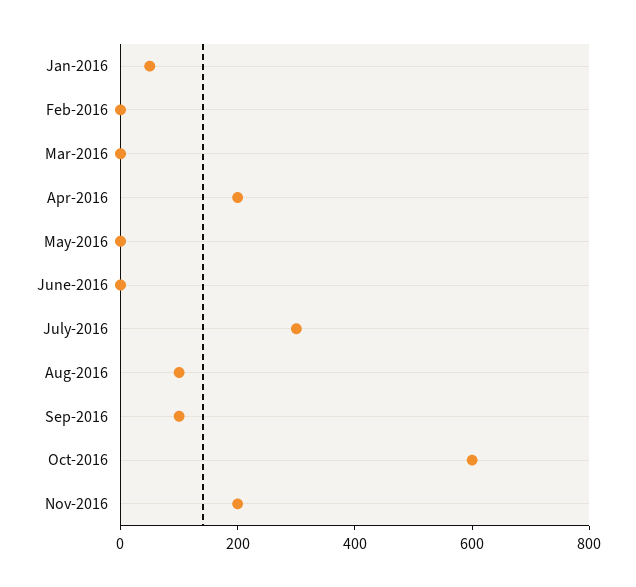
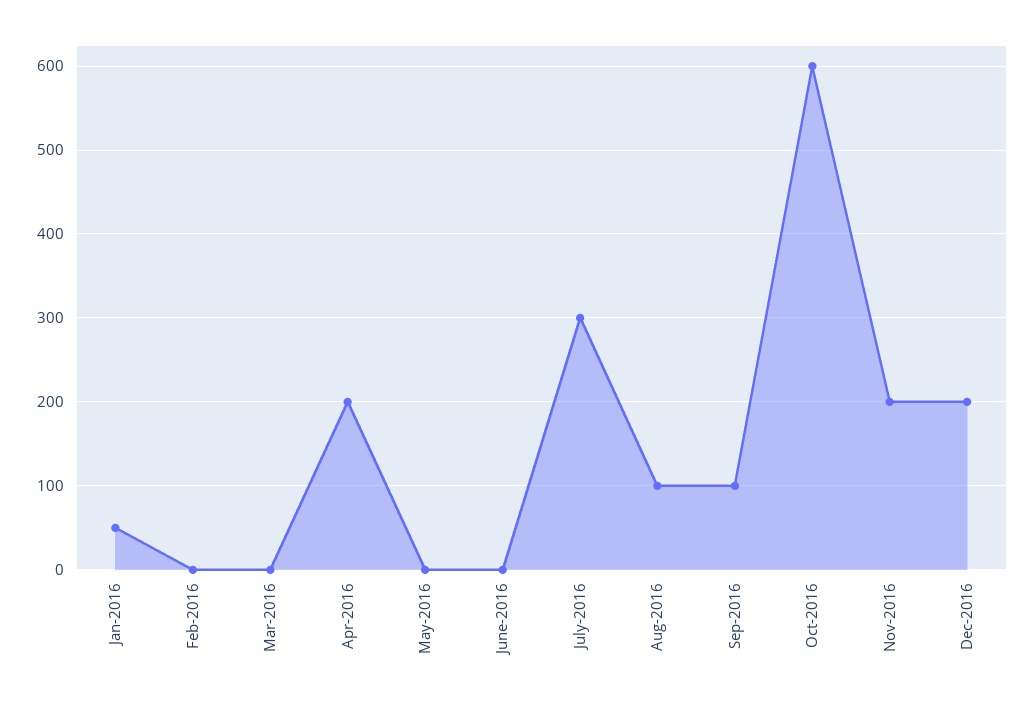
Dec-2016: none -> 200

